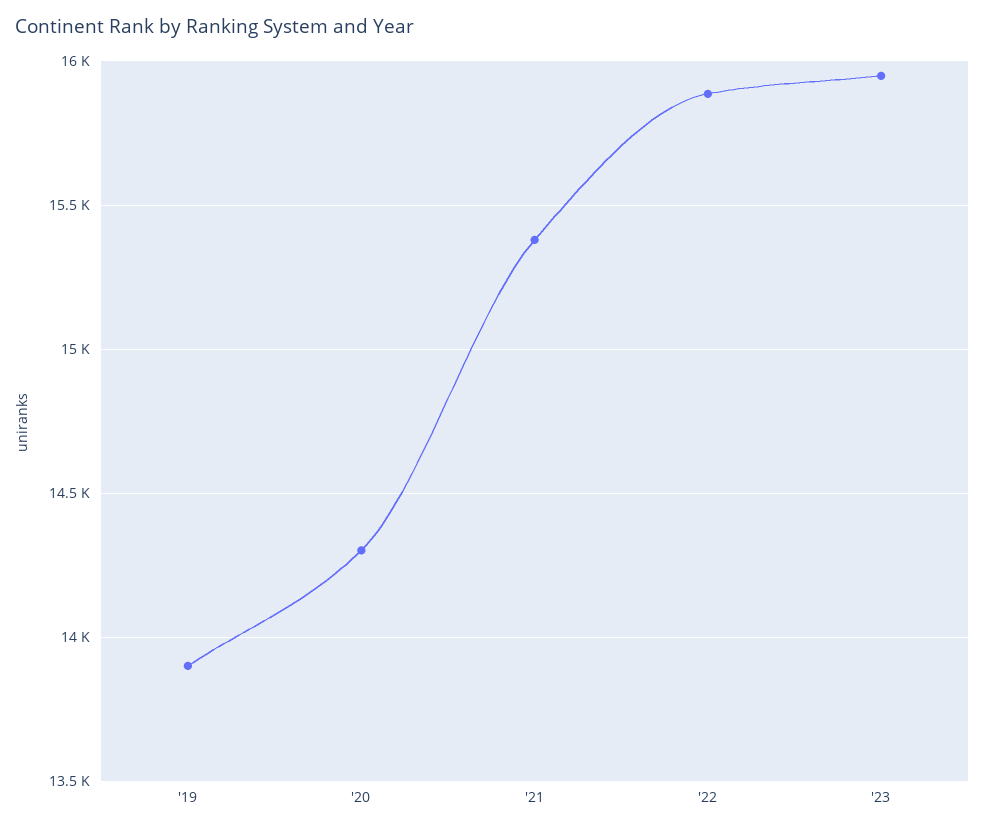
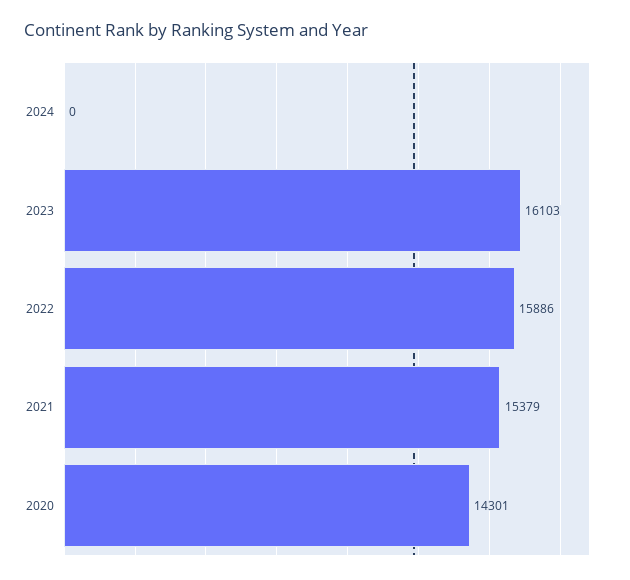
'19: 13900 -> none
'23: 15950 -> 16103
2024: none -> 0

